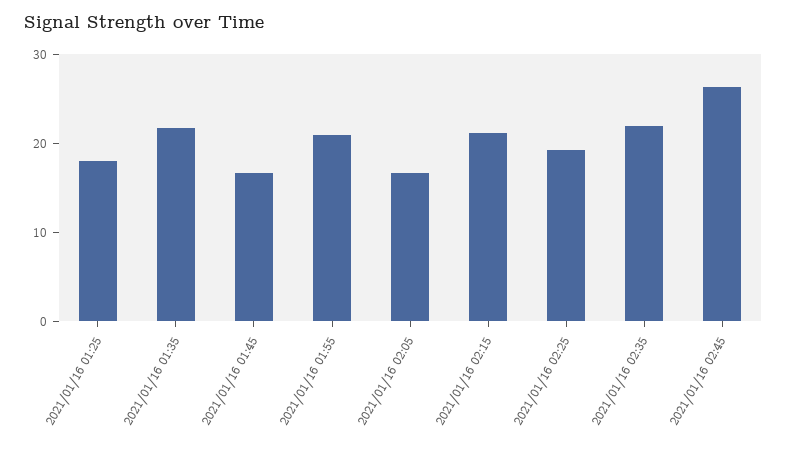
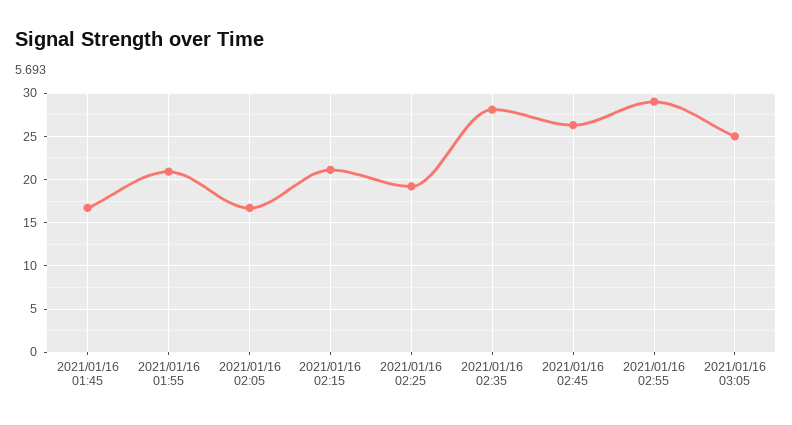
2021/01/16 01:25: 18 -> none
2021/01/16 01:35: 22 -> none
2021/01/16 02:35: 22 -> 28
2021/01/16 02:55: none -> 29
2021/01/16 03:05: none -> 25

